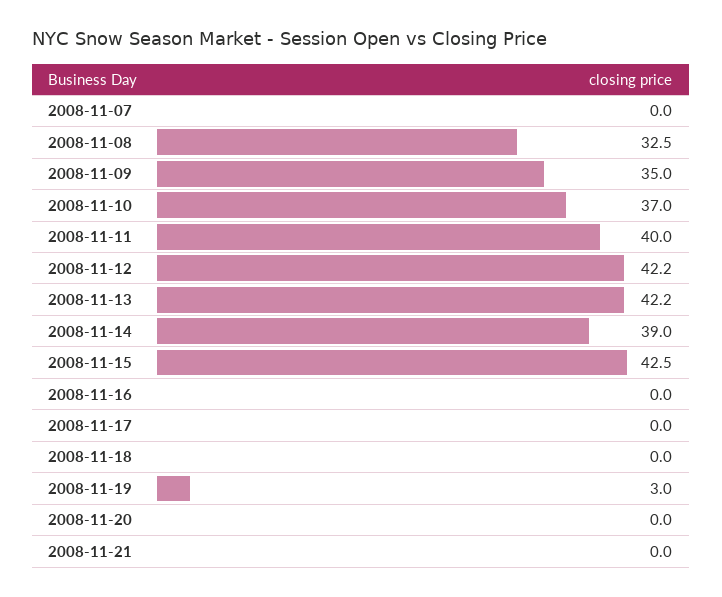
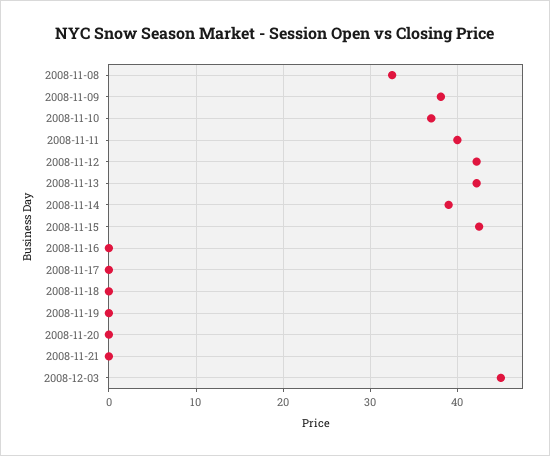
2008-11-07: 0 -> none
2008-11-09: 35 -> 38
2008-11-19: 3 -> 0
2008-12-03: none -> 45

